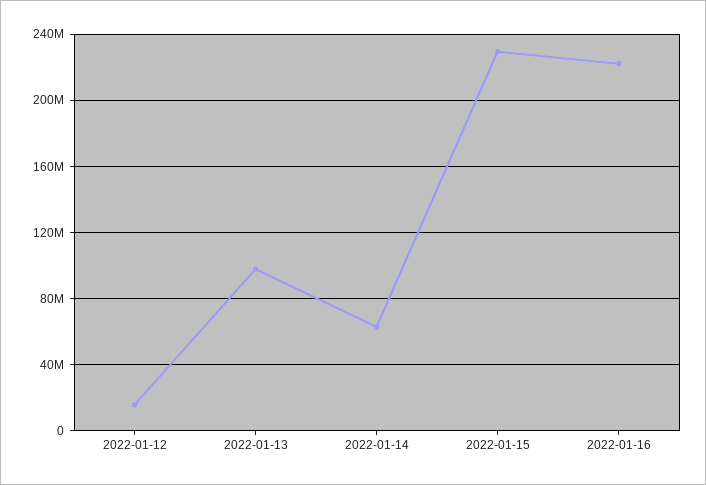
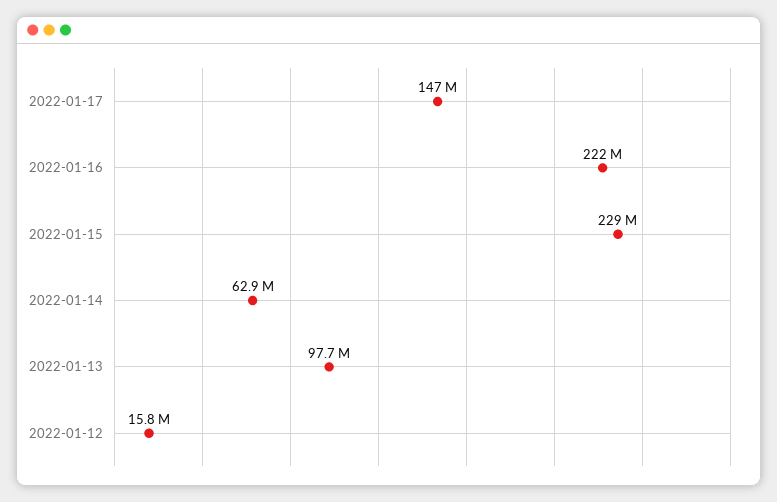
2022-01-17: none -> 147000000

